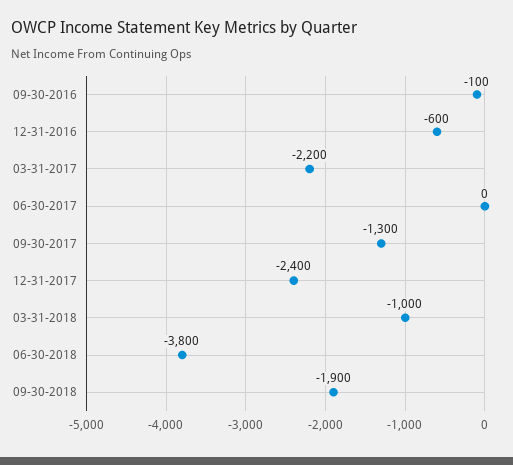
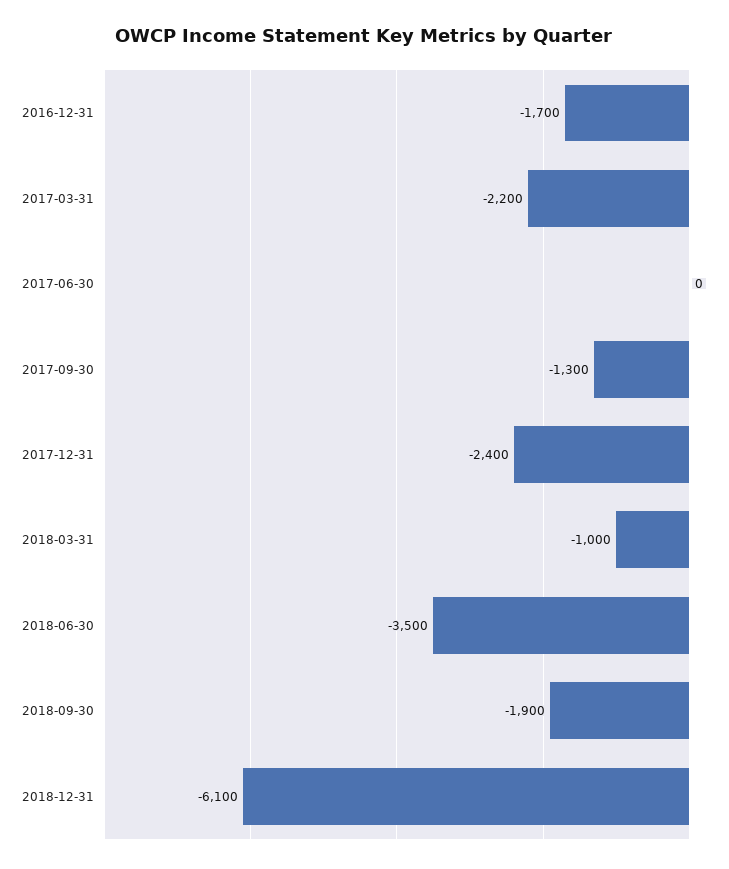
09-30-2016: -100 -> none
12-31-2016: -600 -> -1700
06-30-2018: -3800 -> -3500
2018-12-31: none -> -6100

